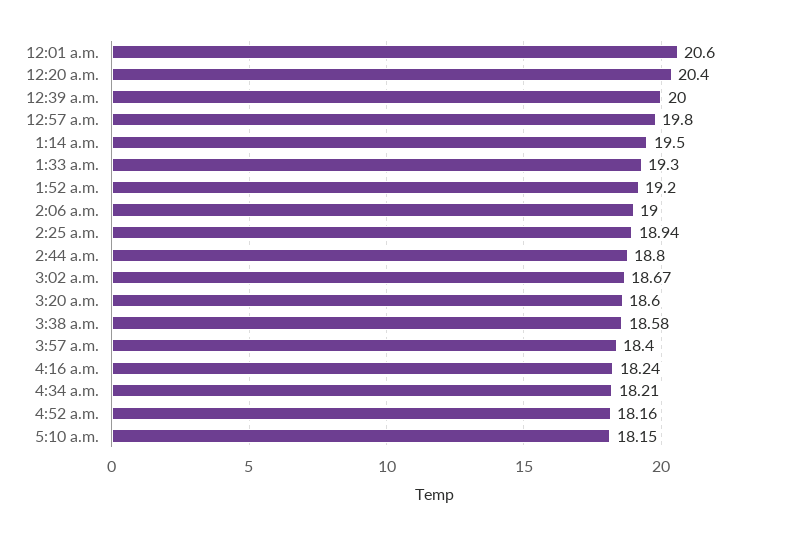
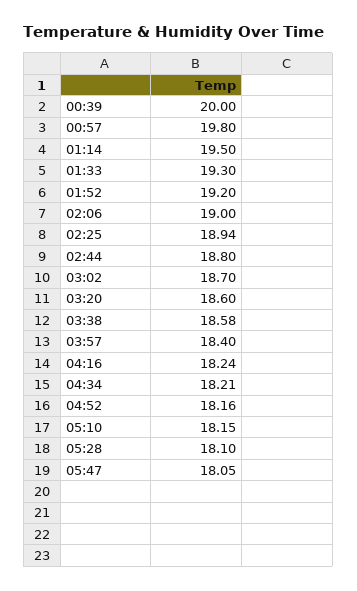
12:01 a.m.: 20.6 -> none
12:20 a.m.: 20.4 -> none
3:02 a.m.: 18.67 -> 18.7
05:28: none -> 18.1
05:47: none -> 18.05

